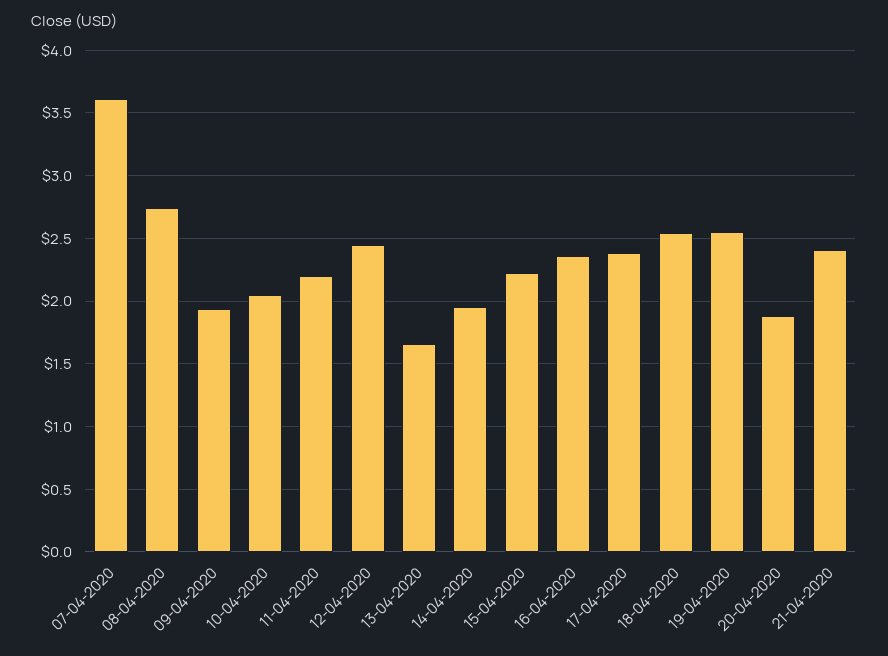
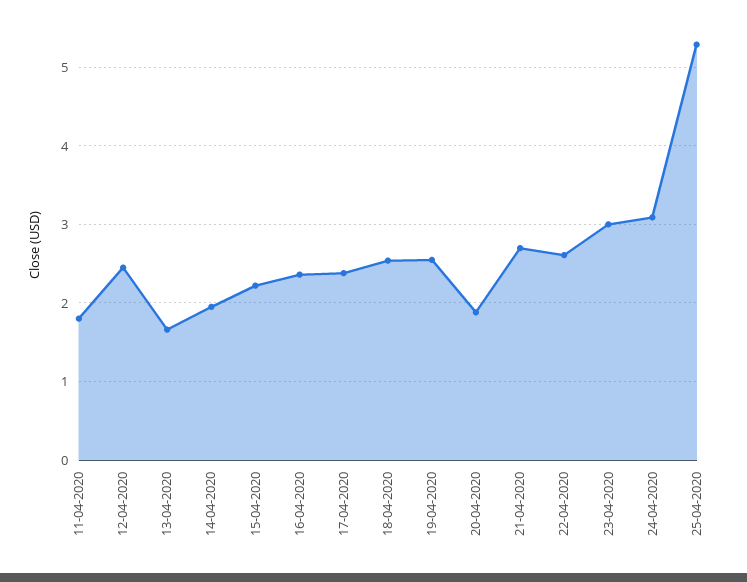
07-04-2020: 3.6 -> none
08-04-2020: 2.75 -> none
09-04-2020: 1.95 -> none
10-04-2020: 2.05 -> none
11-04-2020: 2.2 -> 1.8
21-04-2020: 2.4 -> 2.7
22-04-2020: none -> 2.6
23-04-2020: none -> 3
24-04-2020: none -> 3.1
25-04-2020: none -> 5.3

